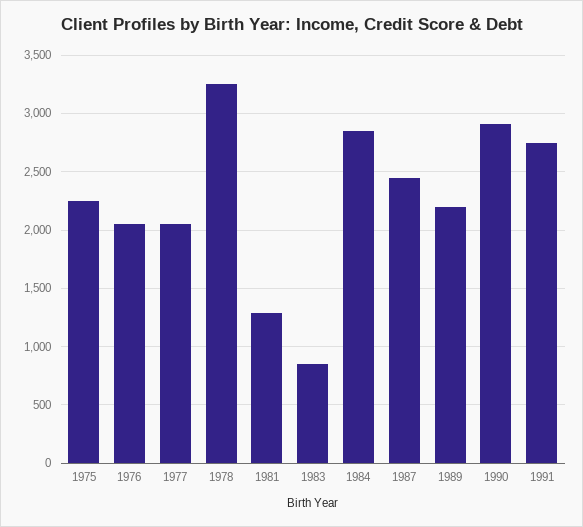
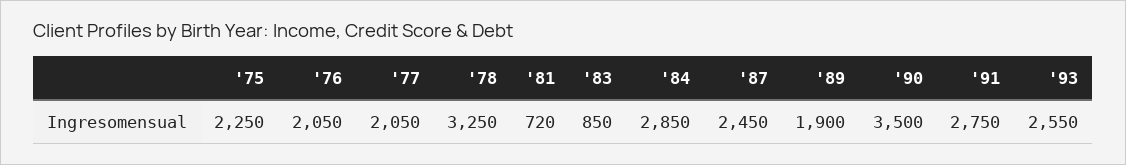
1981: 1300 -> 720
1989: 2200 -> 1900
1990: 2900 -> 3500
'93: none -> 2550

